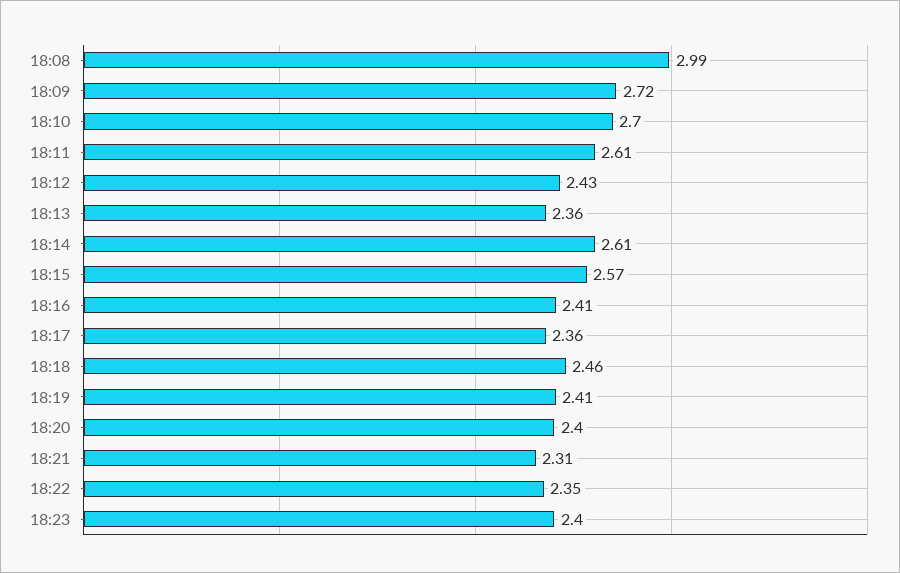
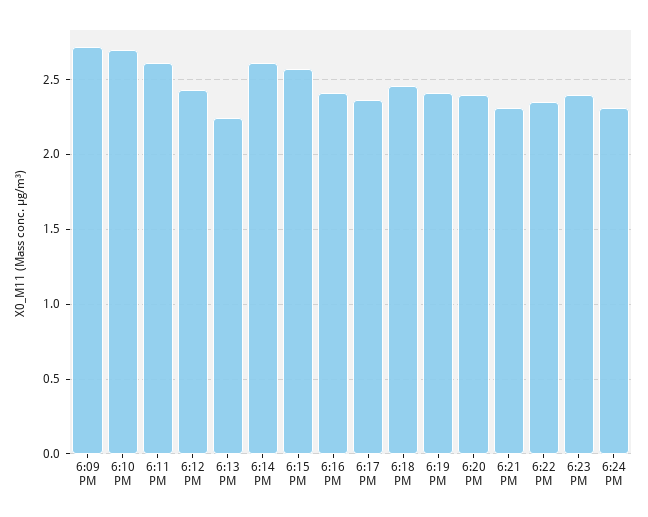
18:08: 2.99 -> none
18:13: 2.36 -> 2.25
6:24 PM: none -> 2.3

